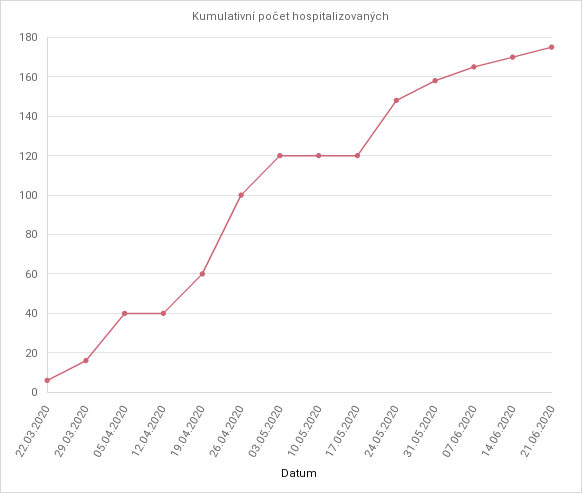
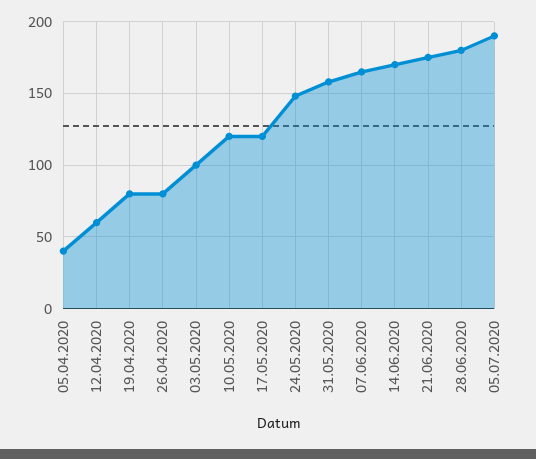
22.03.2020: 5 -> none
29.03.2020: 15 -> none
12.04.2020: 40 -> 60
19.04.2020: 60 -> 80
26.04.2020: 100 -> 80
03.05.2020: 120 -> 100
28.06.2020: none -> 180
05.07.2020: none -> 190

